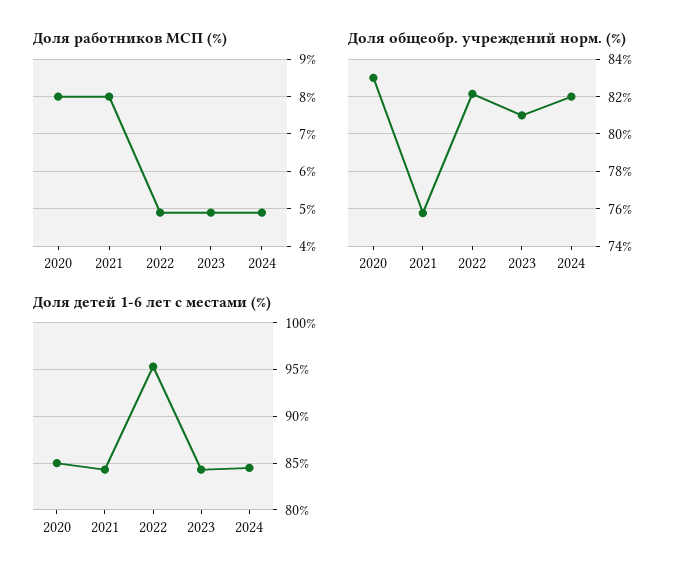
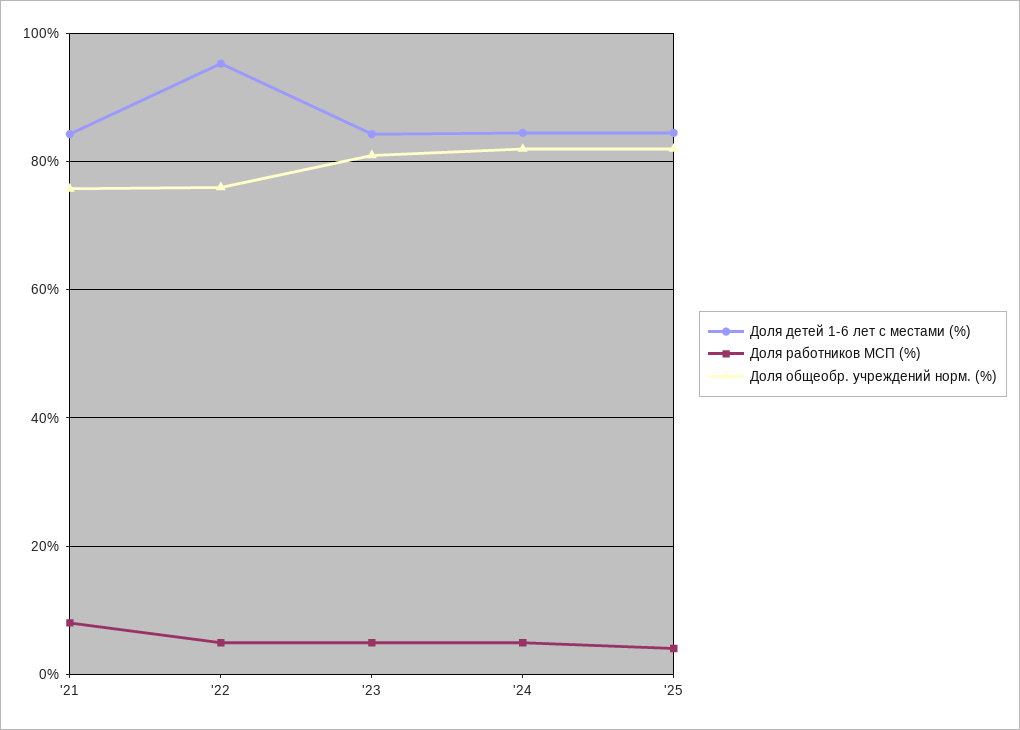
Доля работников МСП (%), 2020: 8 -> none
Доля общеобр. учреждений норм. (%), 2020: 83 -> none
Доля общеобр. учреждений норм. (%), 2022: 82 -> 76
Доля детей 1-6 лет с местами (%), 2020: 85 -> none
Доля детей 1-6 лет с местами (%), '25: none -> 84
Доля работников МСП (%), '25: none -> 4
Доля общеобр. учреждений норм. (%), '25: none -> 82

